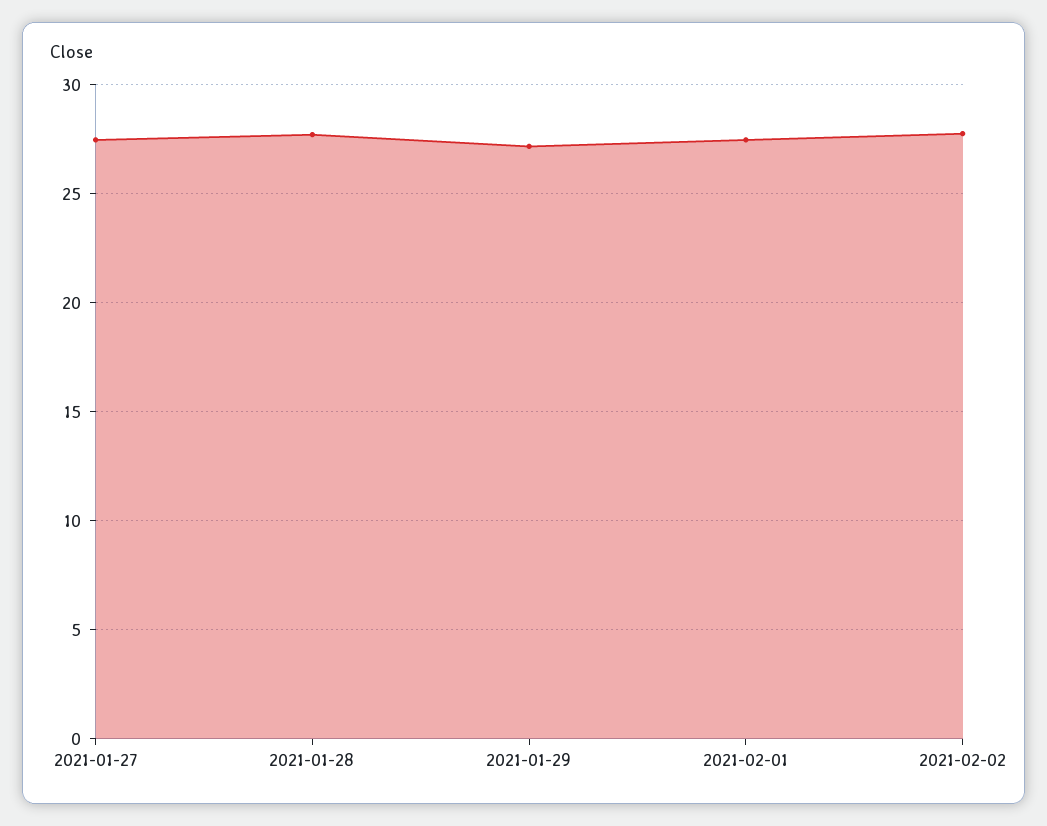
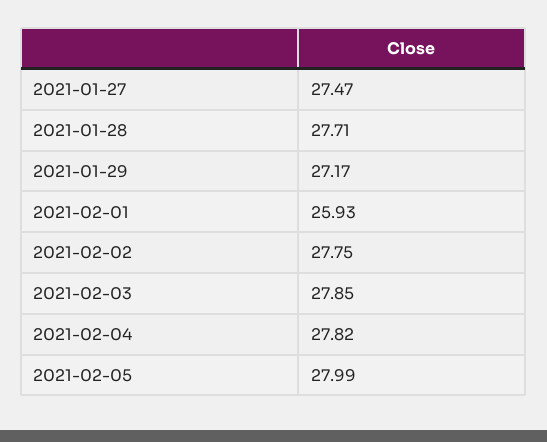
2021-02-01: 27.5 -> 25.93
2021-02-03: none -> 27.85
2021-02-04: none -> 27.82
2021-02-05: none -> 27.99

